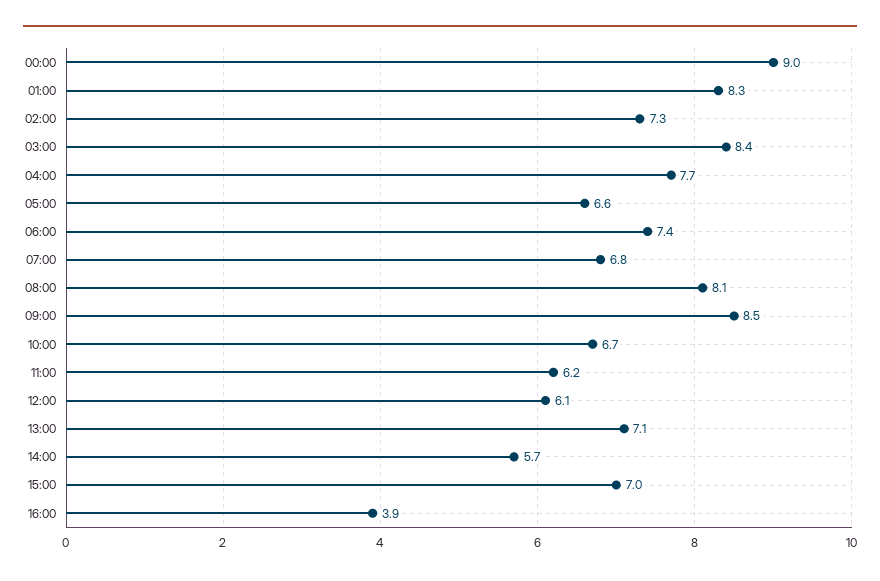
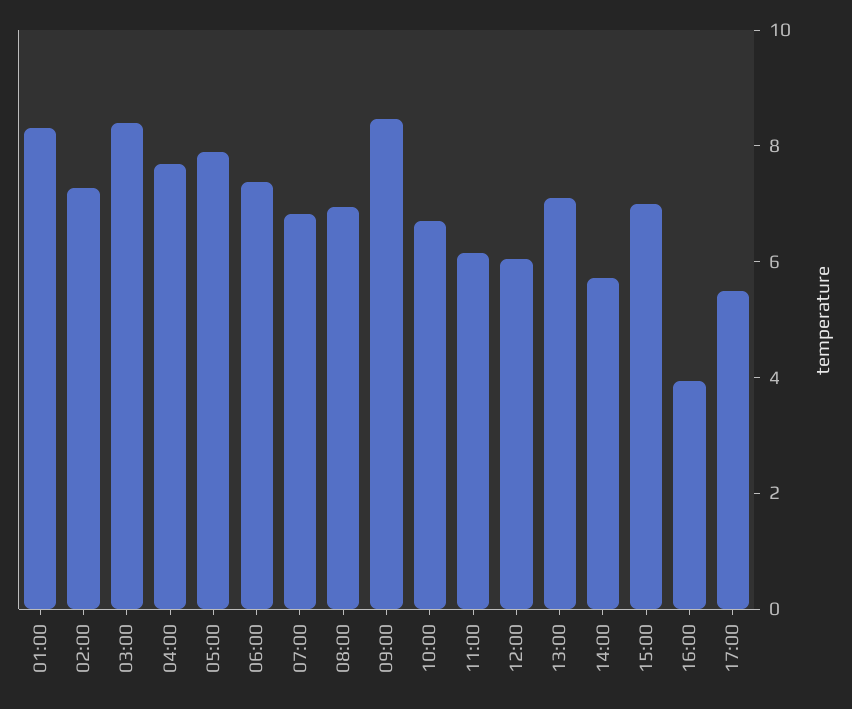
00:00: 9 -> none
05:00: 6.6 -> 8
08:00: 8.1 -> 7
17:00: none -> 5.5

